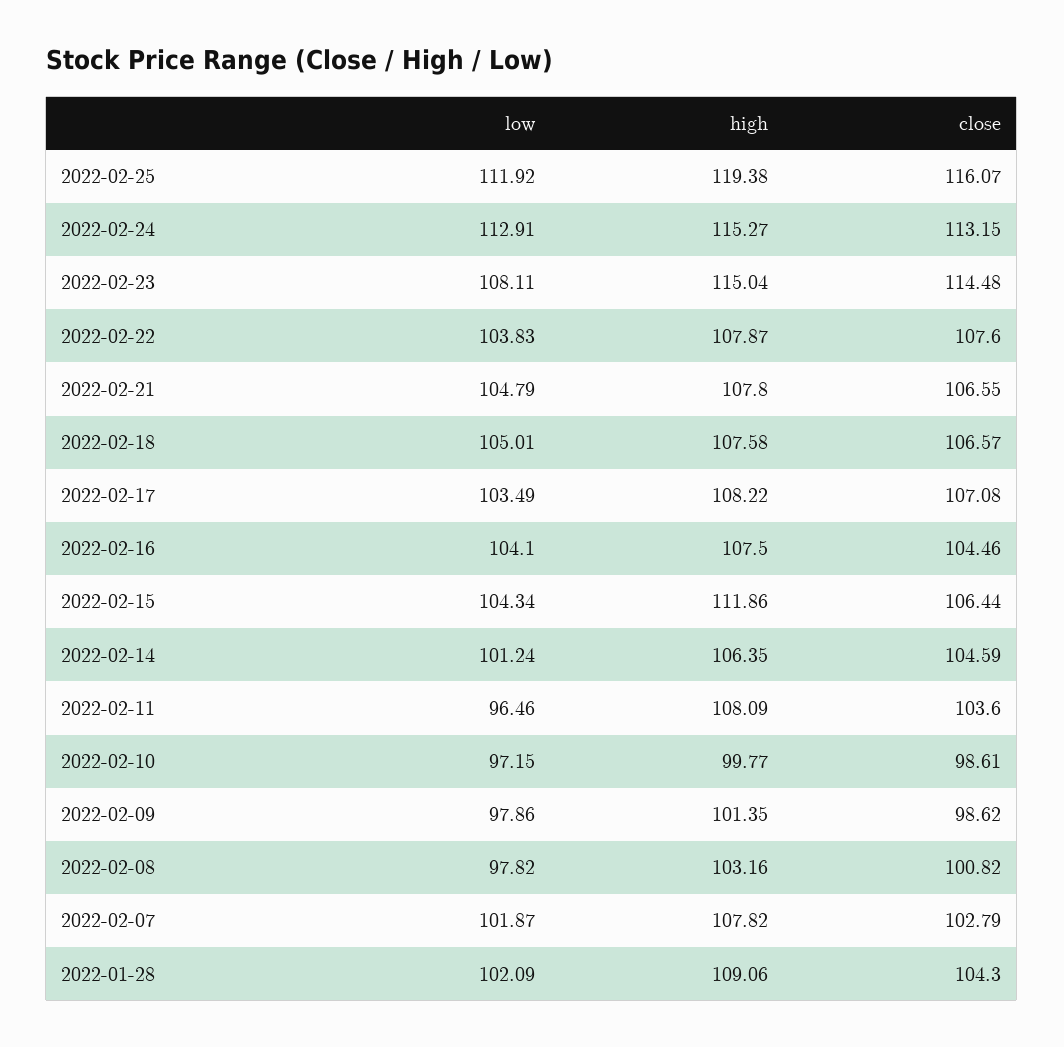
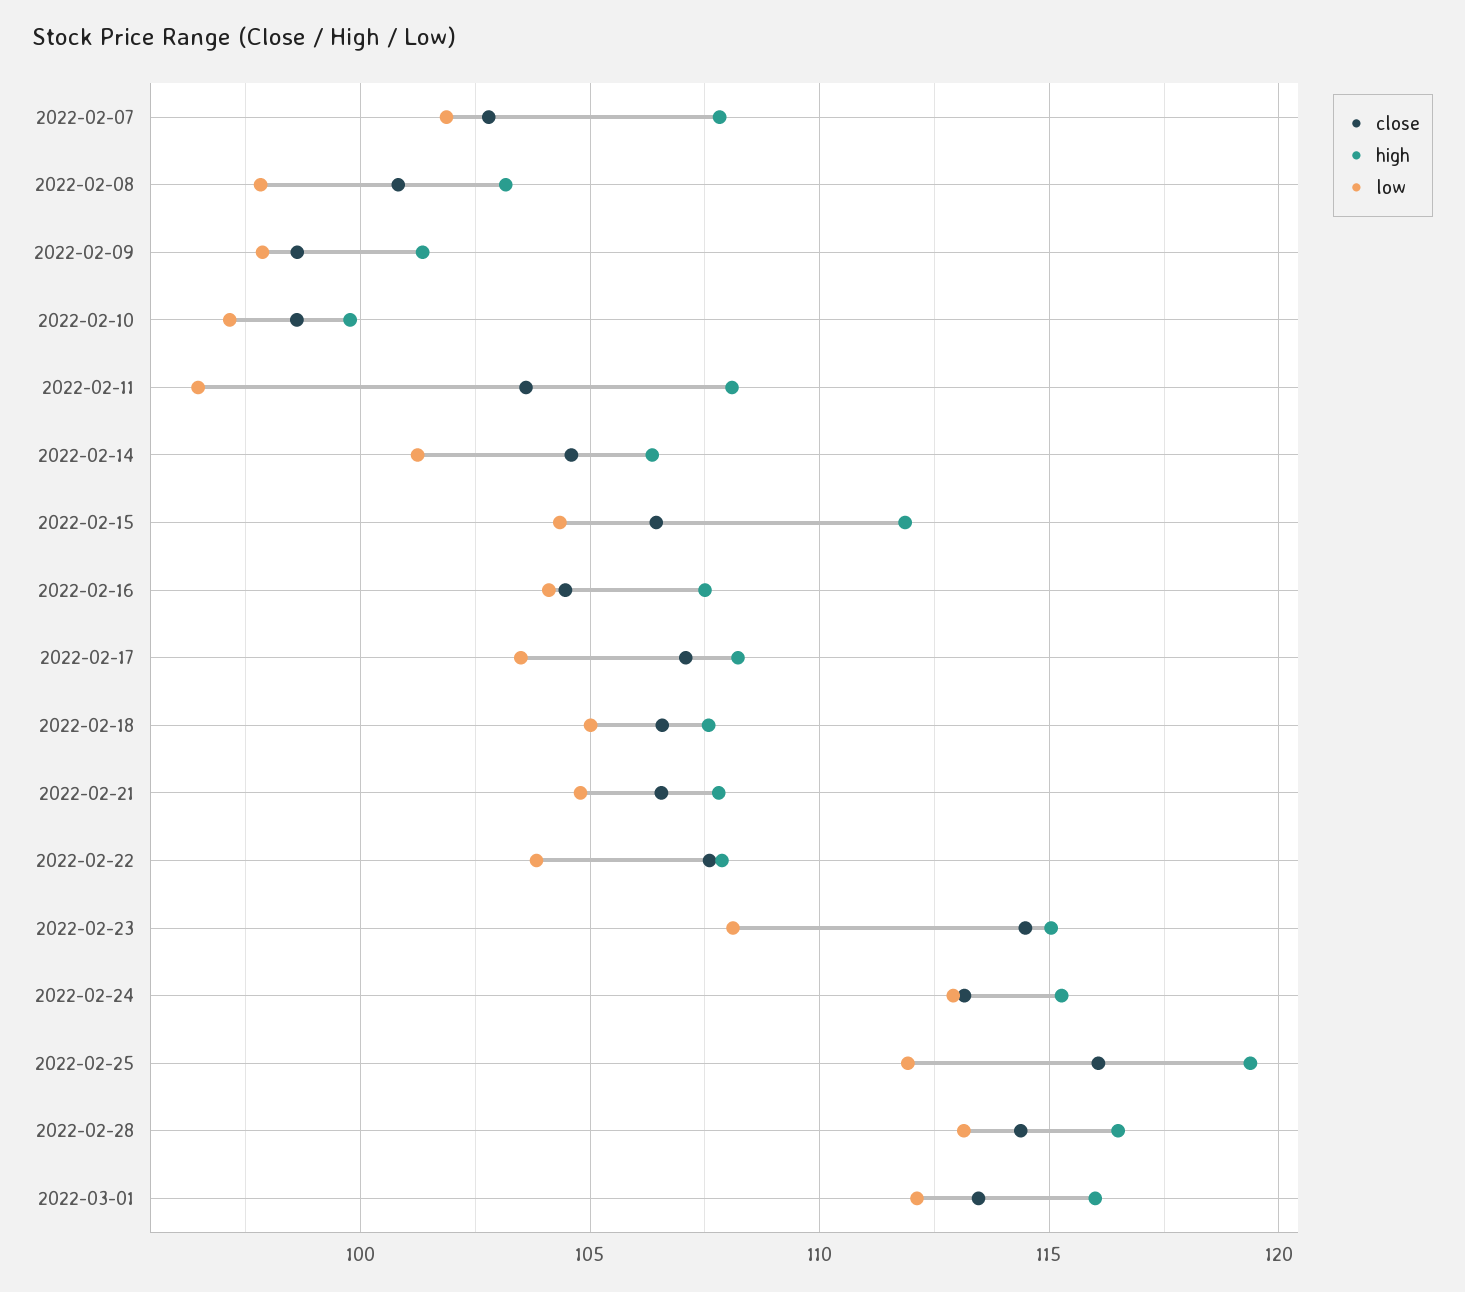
low, 2022-01-28: 102.09 -> none
high, 2022-01-28: 109.06 -> none
close, 2022-01-28: 104.3 -> none
close, 2022-02-28: none -> 114.5
high, 2022-02-28: none -> 116.5
low, 2022-02-28: none -> 113
close, 2022-03-01: none -> 113.5
high, 2022-03-01: none -> 116
low, 2022-03-01: none -> 112

